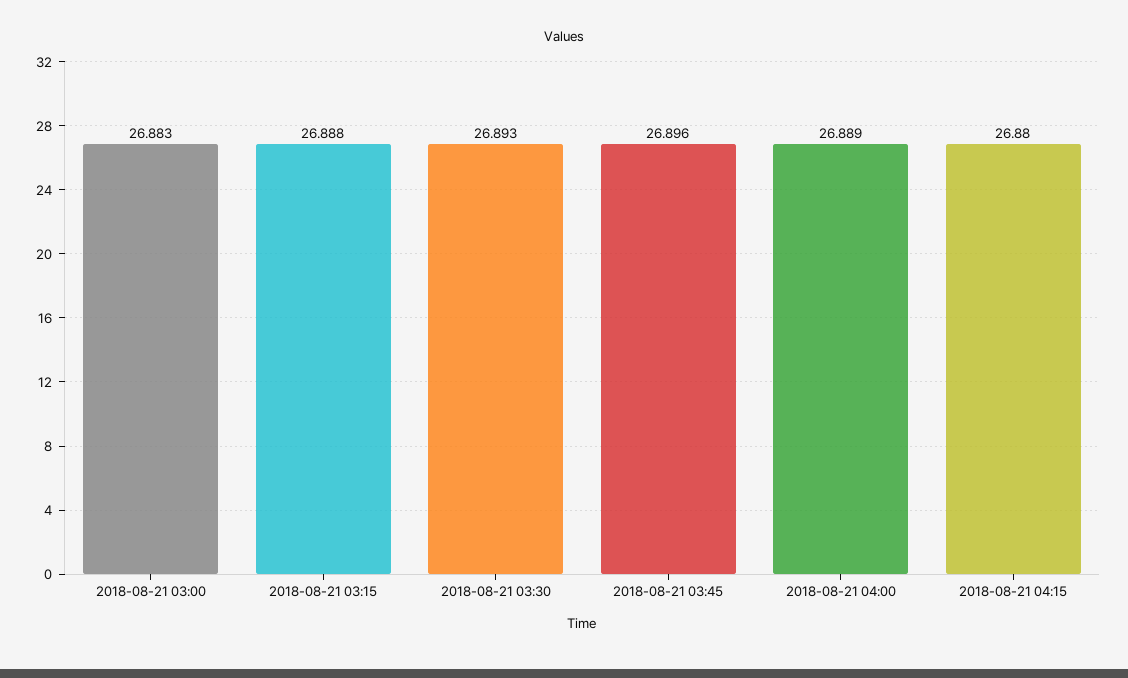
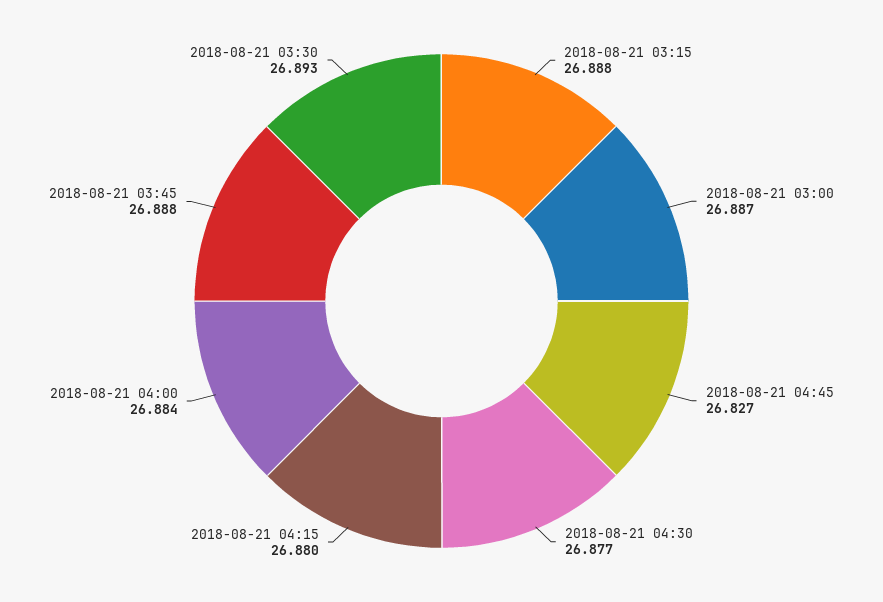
2018-08-21 03:00: 26.883 -> 26.887
2018-08-21 03:45: 26.896 -> 26.888
2018-08-21 04:00: 26.889 -> 26.884
2018-08-21 04:45: none -> 26.827
2018-08-21 04:30: none -> 26.877

